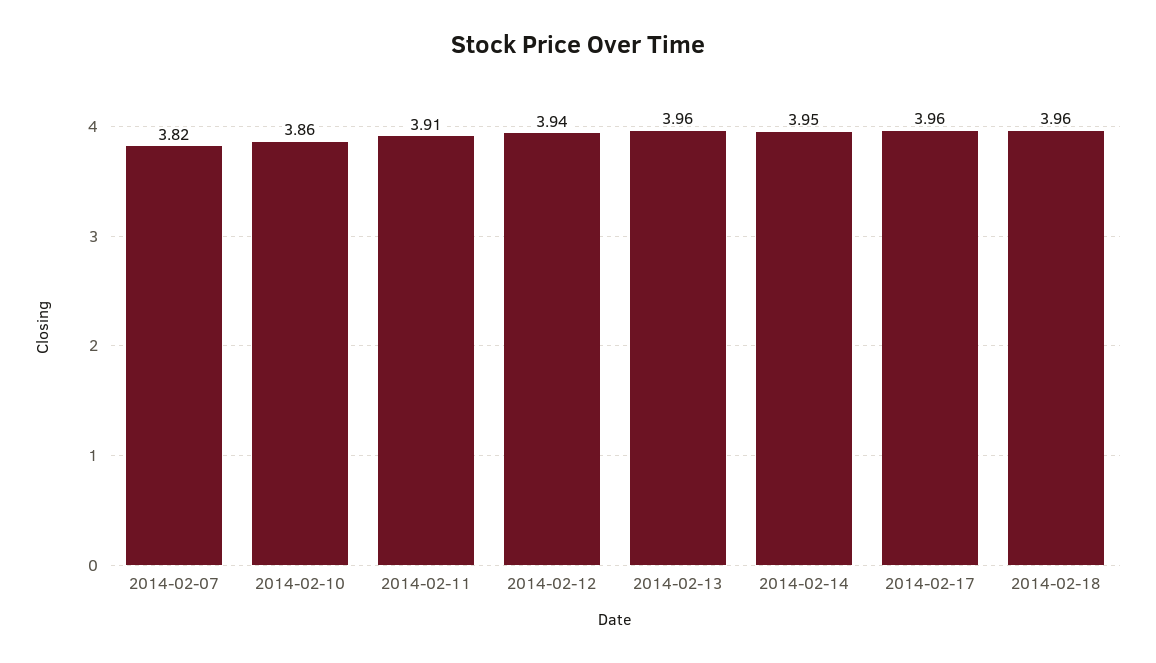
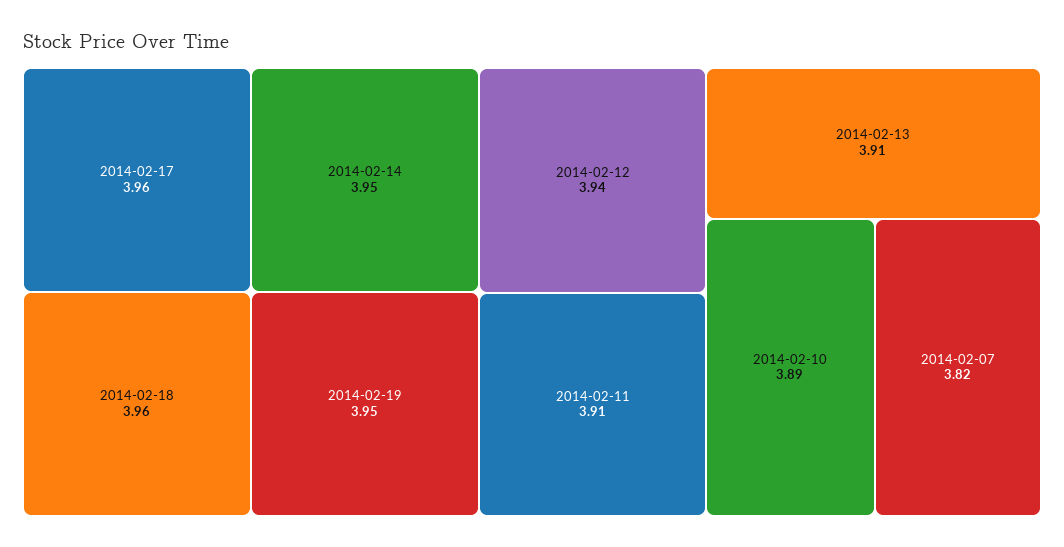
2014-02-10: 3.86 -> 3.89
2014-02-13: 3.96 -> 3.91
2014-02-19: none -> 3.95

